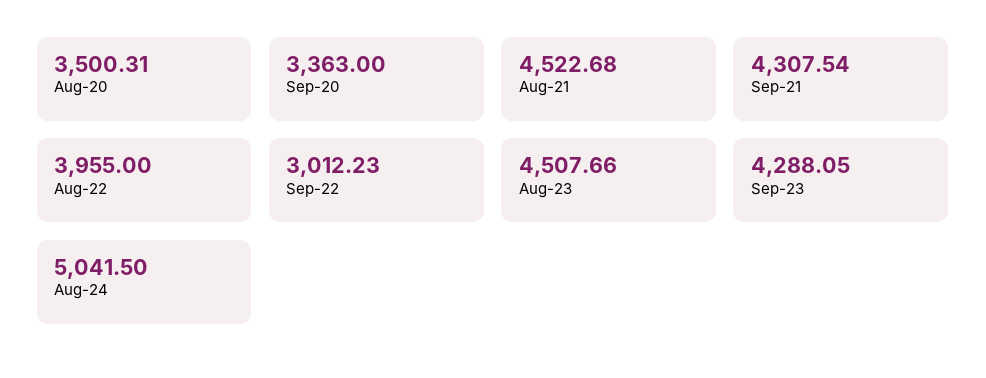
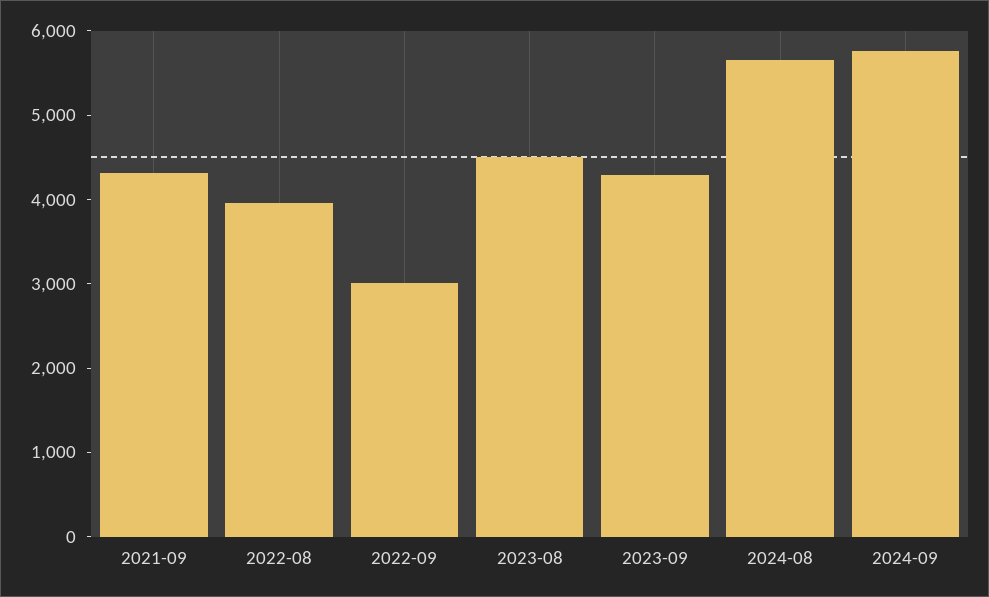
Aug-20: 3500.31 -> none
Sep-20: 3363 -> none
Aug-21: 4522.68 -> none
Aug-24: 5041.5 -> 5600
2024-09: none -> 5800

